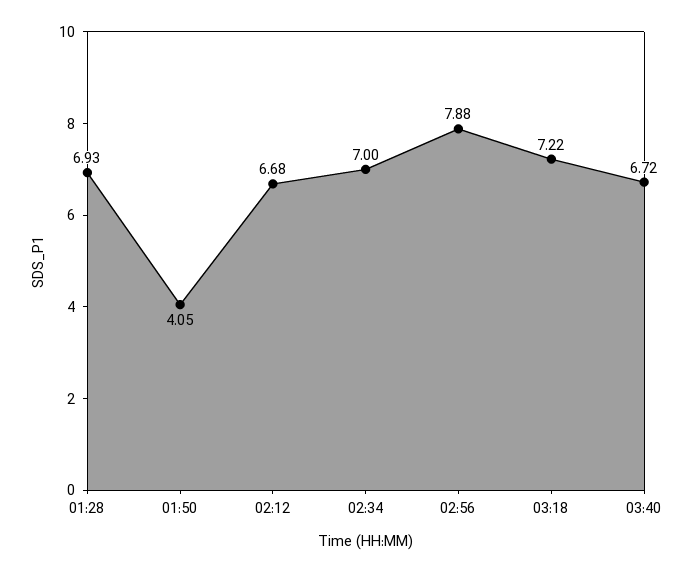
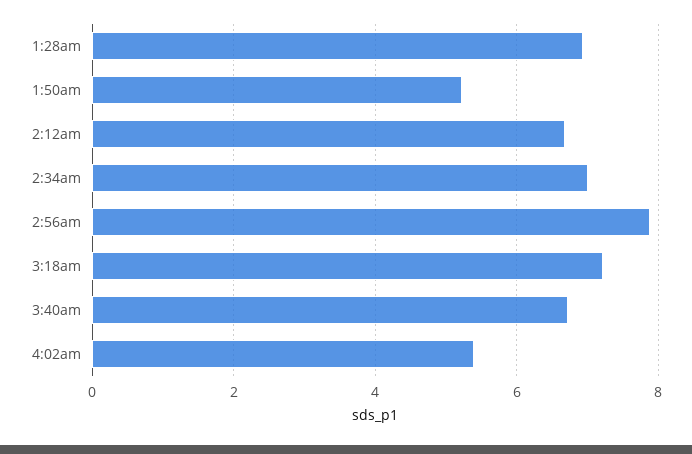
01:50: 4.05 -> 5.2
4:02am: none -> 5.4

